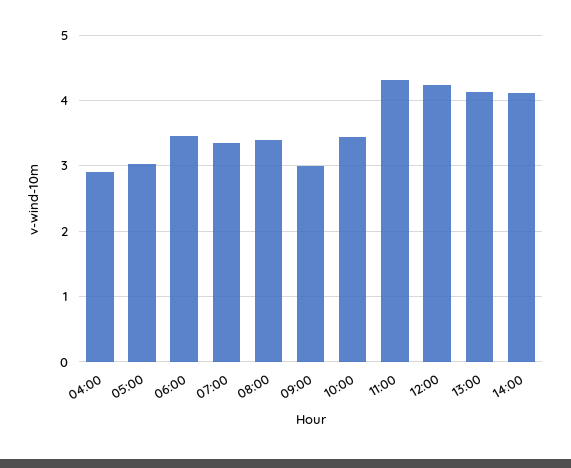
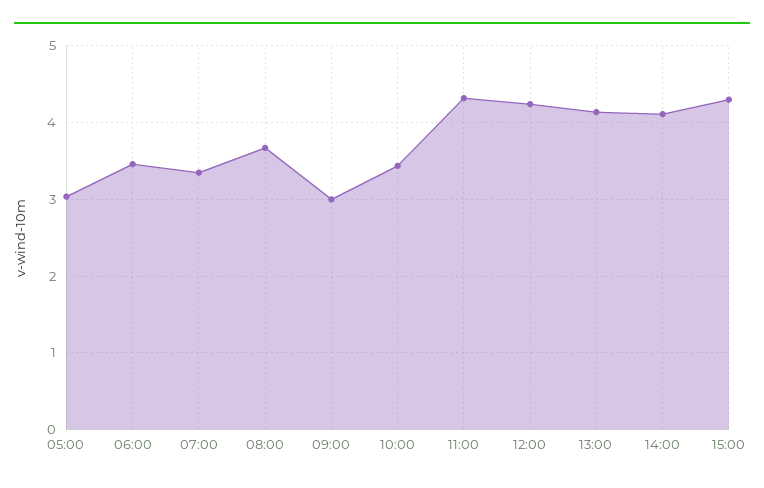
04:00: 2.9 -> none
08:00: 3.4 -> 3.7
15:00: none -> 4.3

